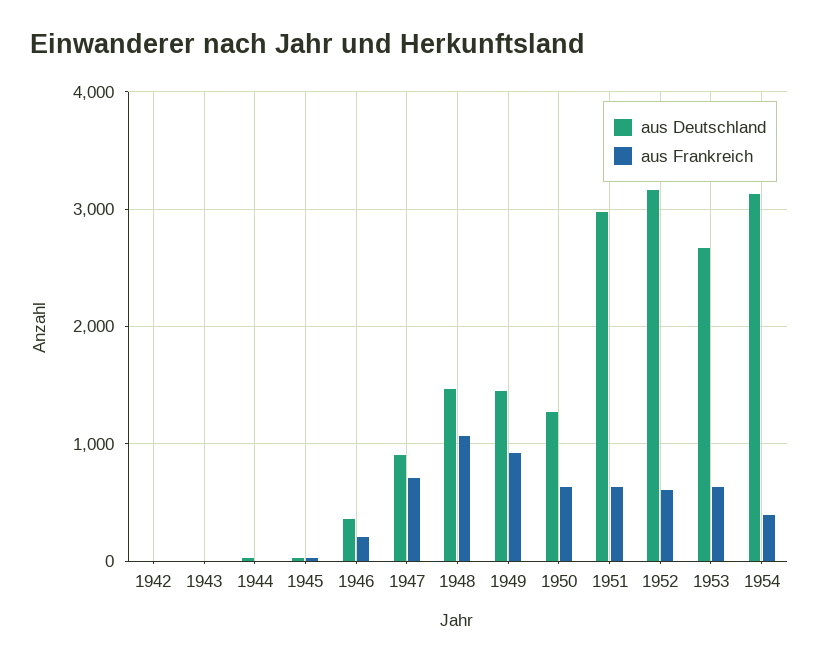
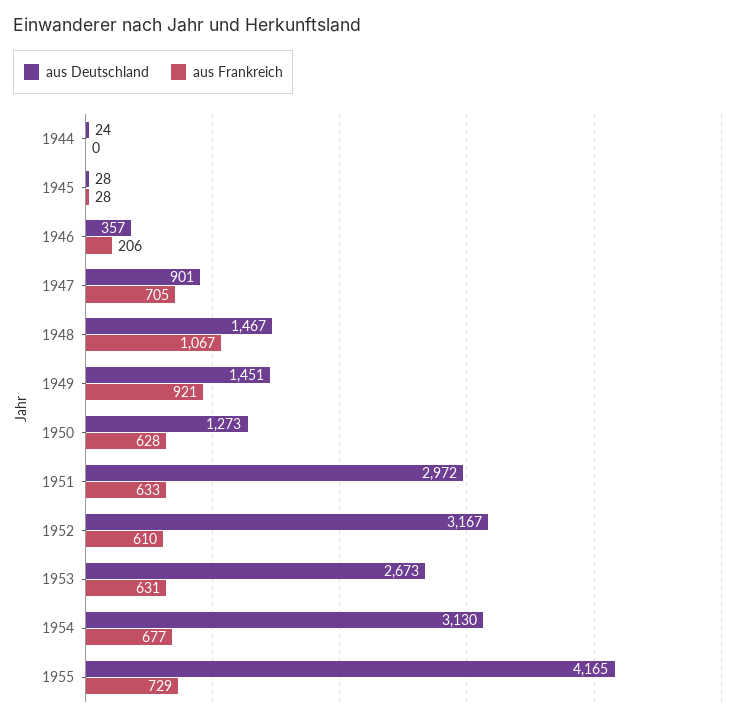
aus Deutschland, 1942: 0 -> none
aus Frankreich, 1942: 0 -> none
aus Deutschland, 1943: 0 -> none
aus Frankreich, 1943: 0 -> none
aus Frankreich, 1954: 400 -> 677
aus Deutschland, 1955: none -> 4165
aus Frankreich, 1955: none -> 729

